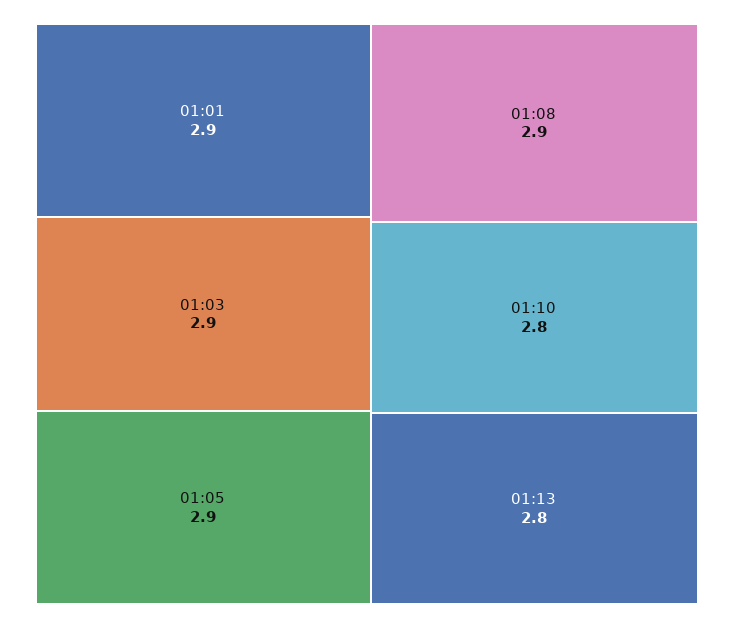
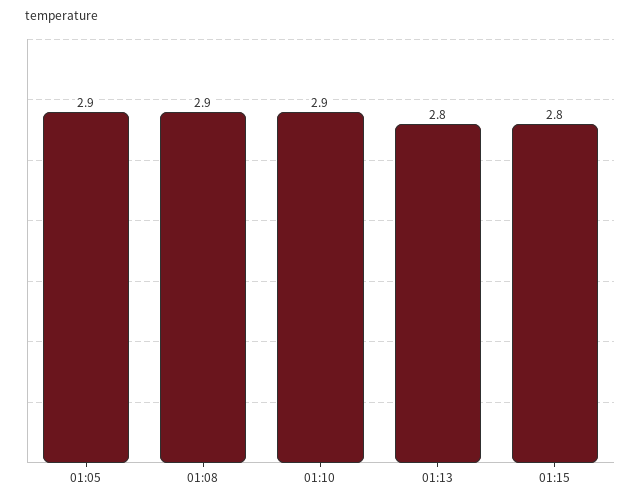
01:01: 2.9 -> none
01:03: 2.9 -> none
01:10: 2.8 -> 2.9
01:15: none -> 2.8

